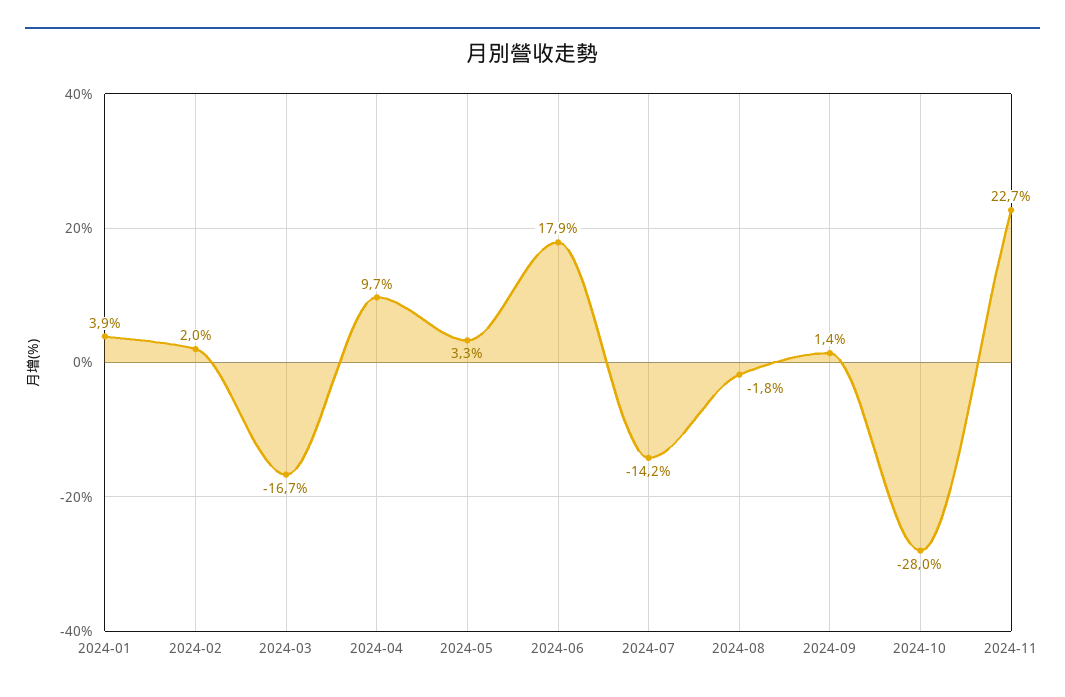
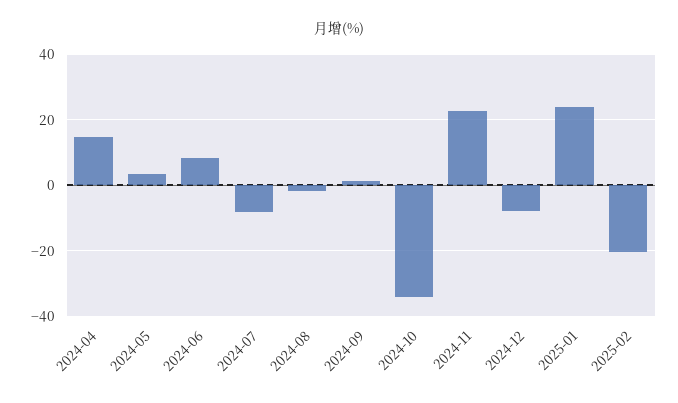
2024-01: 3.9 -> none
2024-02: 2 -> none
2024-03: -16.7 -> none
2024-04: 9.7 -> 14
2024-06: 17.9 -> 8
2024-07: -14.2 -> -8
2024-10: -28 -> -34
2024-12: none -> -8
2025-01: none -> 24
2025-02: none -> -20

